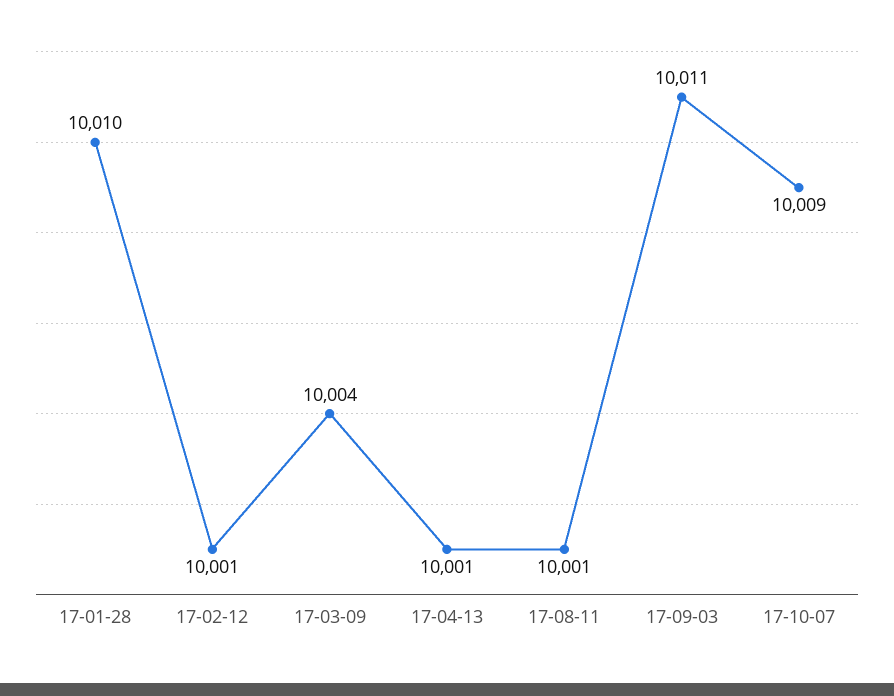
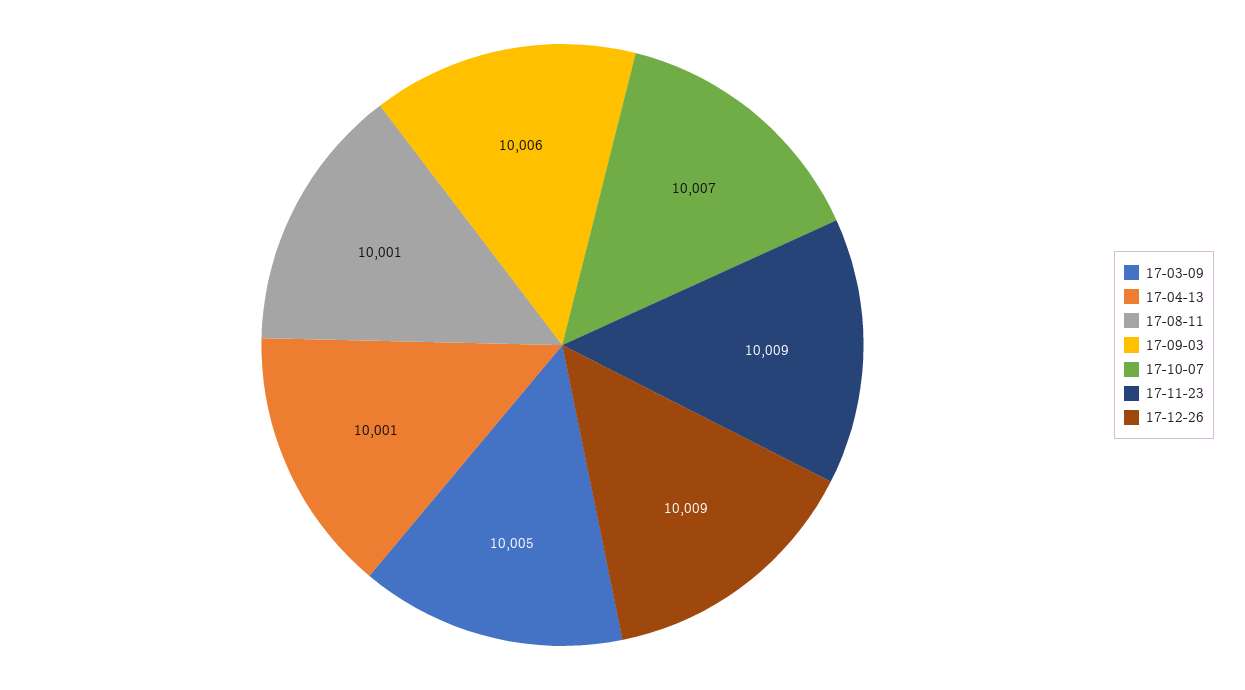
17-01-28: 10010 -> none
17-02-12: 10001 -> none
17-03-09: 10004 -> 10005
17-09-03: 10011 -> 10006
17-10-07: 10009 -> 10007
17-11-23: none -> 10009
17-12-26: none -> 10009

